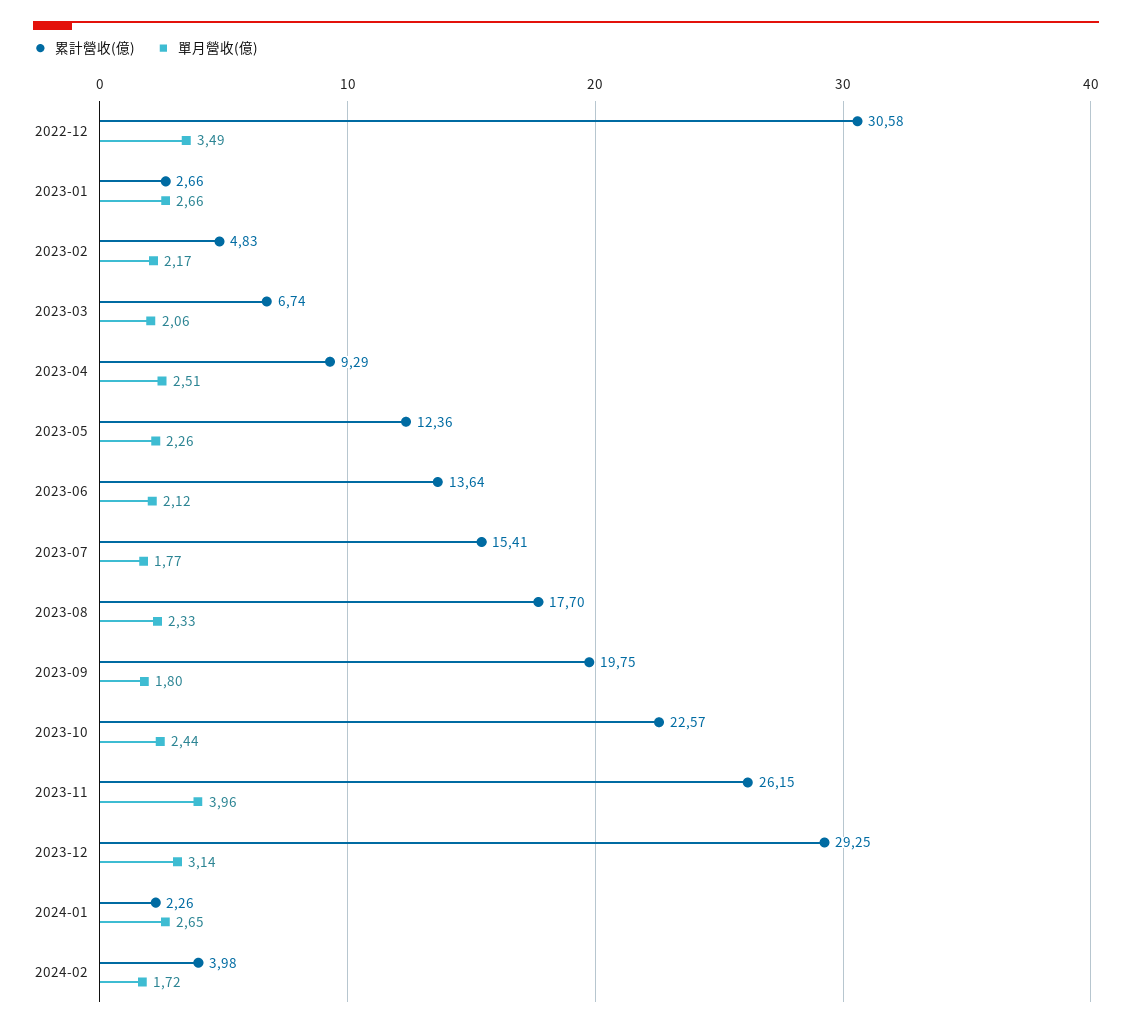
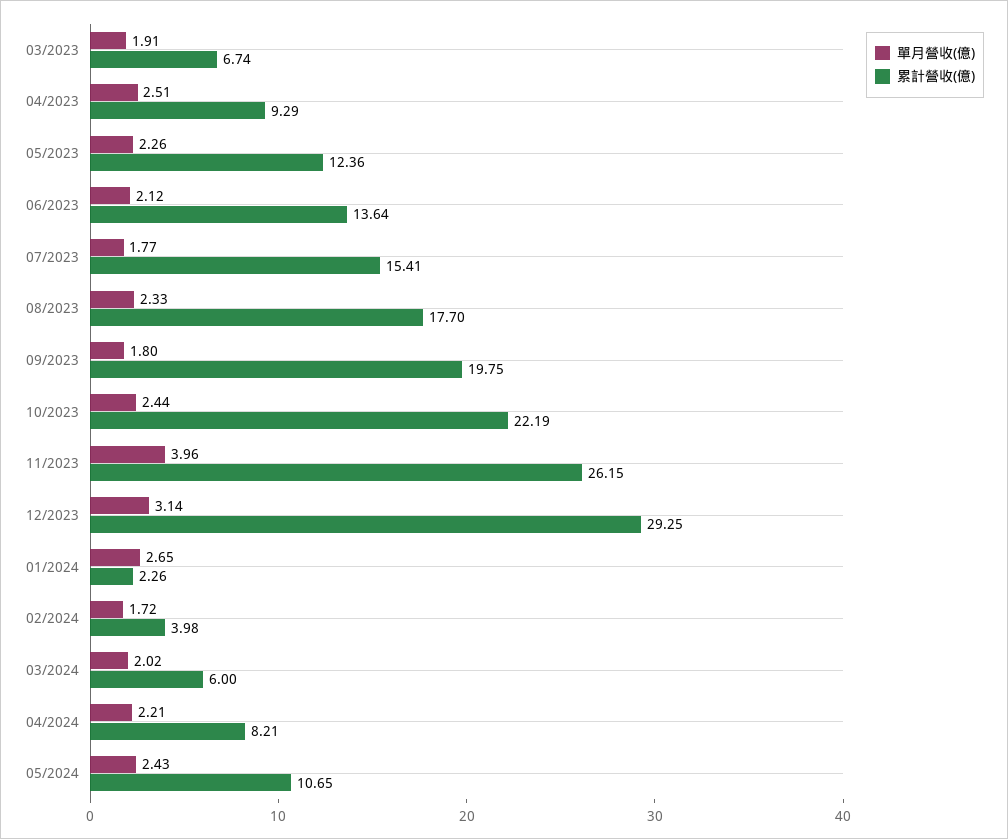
累計營收(億), 2022-12: 30.58 -> none
單月營收(億), 2022-12: 3.49 -> none
累計營收(億), 2023-01: 2.66 -> none
單月營收(億), 2023-01: 2.66 -> none
累計營收(億), 2023-02: 4.83 -> none
單月營收(億), 2023-02: 2.17 -> none
單月營收(億), 2023-03: 2.06 -> 1.91
累計營收(億), 2023-10: 22.57 -> 22.19
單月營收(億), 03/2024: none -> 2.02
累計營收(億), 03/2024: none -> 6
單月營收(億), 04/2024: none -> 2.21
累計營收(億), 04/2024: none -> 8.21
單月營收(億), 05/2024: none -> 2.43
累計營收(億), 05/2024: none -> 10.65

